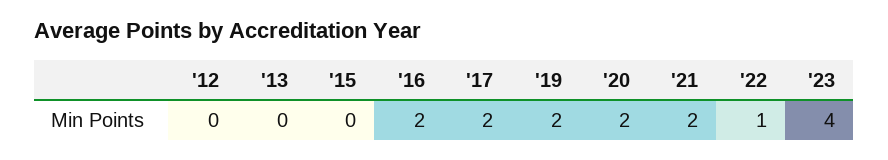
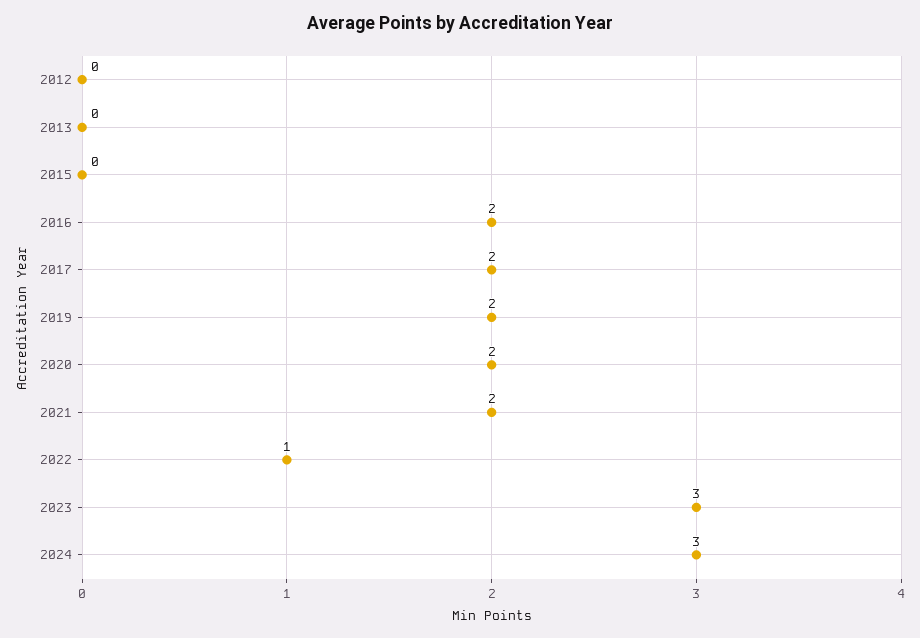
'23: 4 -> 3
2024: none -> 3

